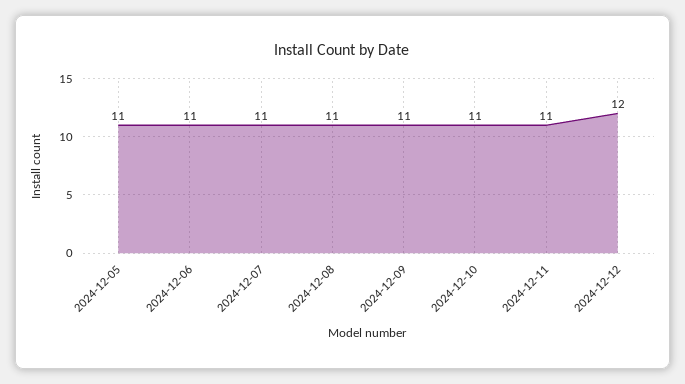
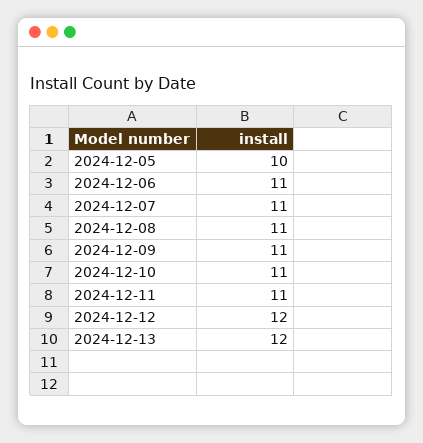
2024-12-05: 11 -> 10
2024-12-13: none -> 12

